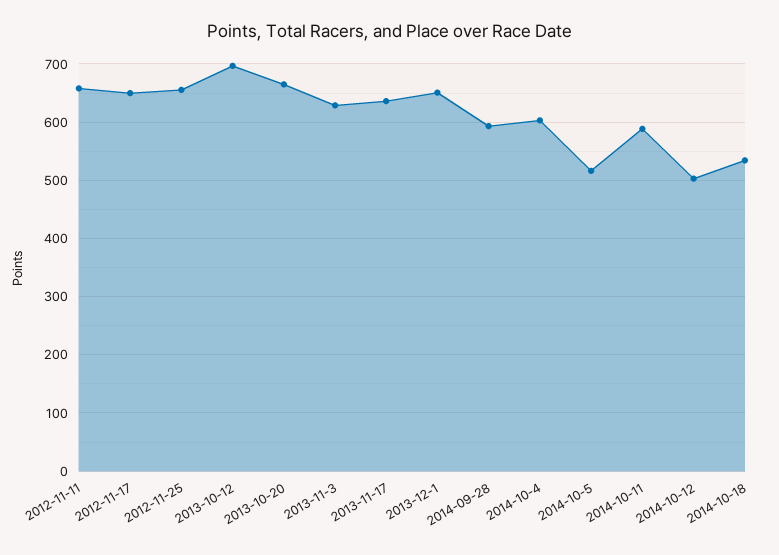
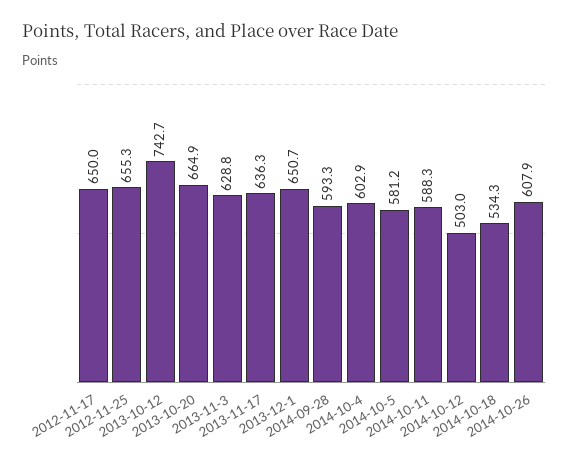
2012-11-11: 660 -> none
2013-10-12: 700 -> 742.7
2014-10-5: 520 -> 581.2
2014-10-26: none -> 607.9

